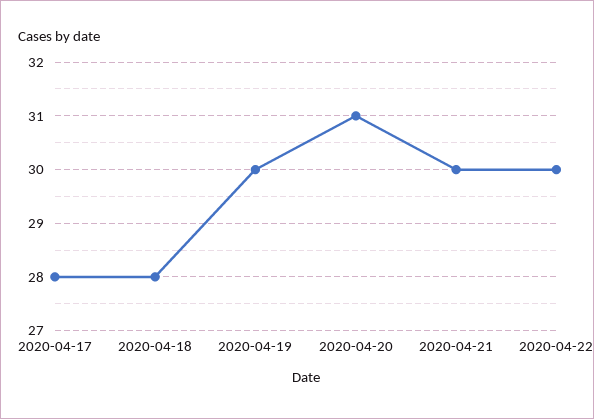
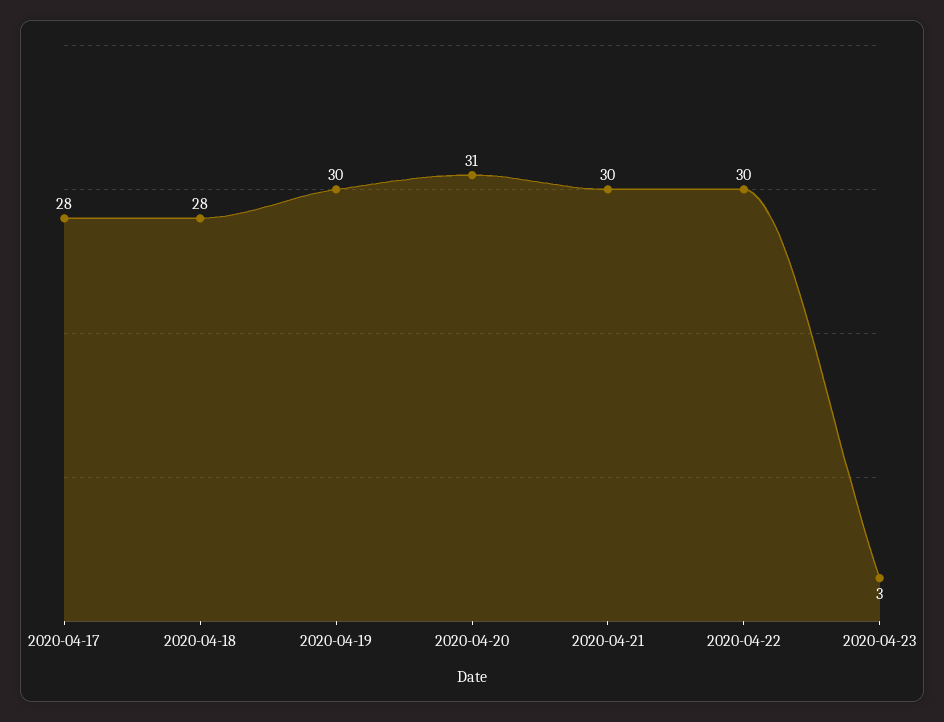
2020-04-23: none -> 3

